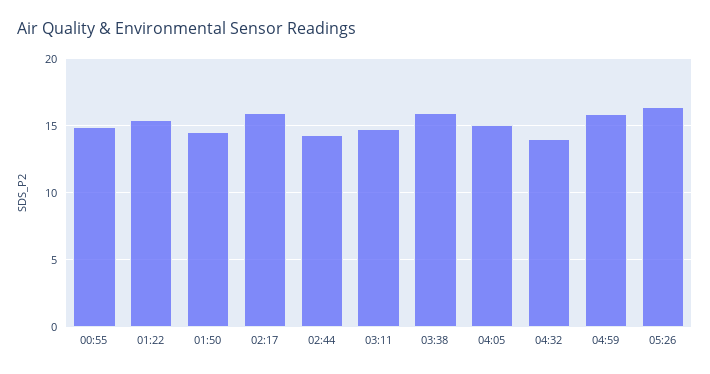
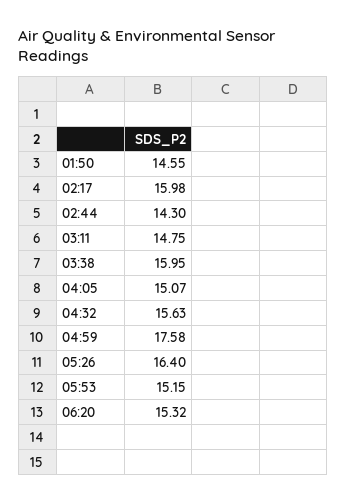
00:55: 15 -> none
01:22: 15.5 -> none
04:32: 14 -> 15.63
04:59: 16 -> 17.58
05:53: none -> 15.15
06:20: none -> 15.32

